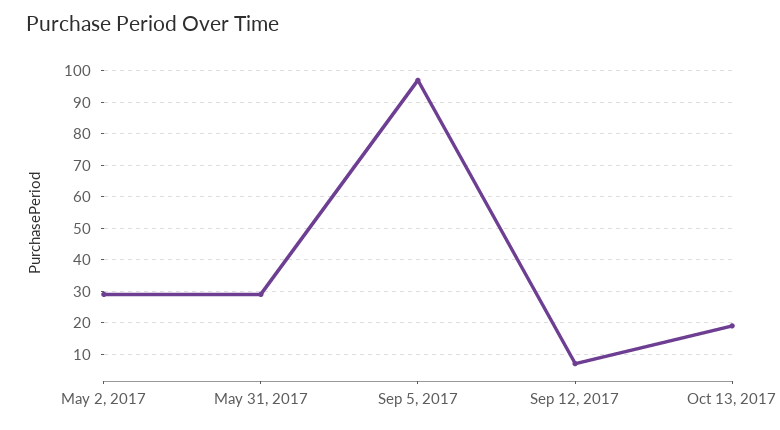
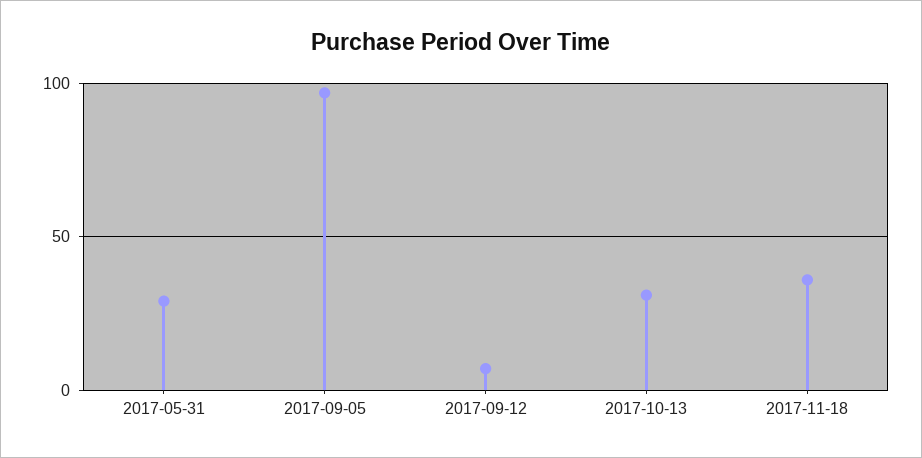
May 2, 2017: 30 -> none
Oct 13, 2017: 20 -> 30
2017-11-18: none -> 35

